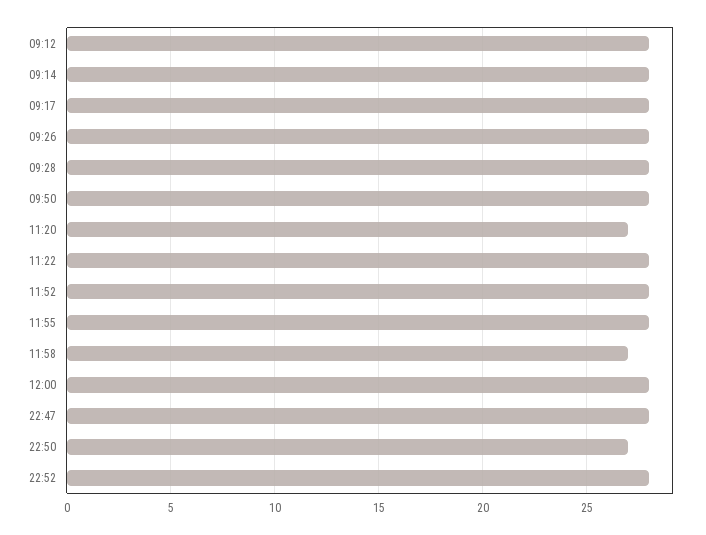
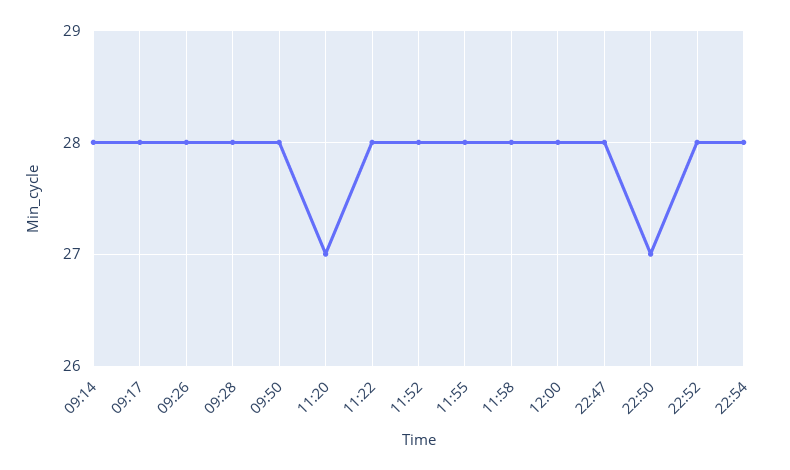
09:12: 28 -> none
11:58: 27 -> 28
22:54: none -> 28

